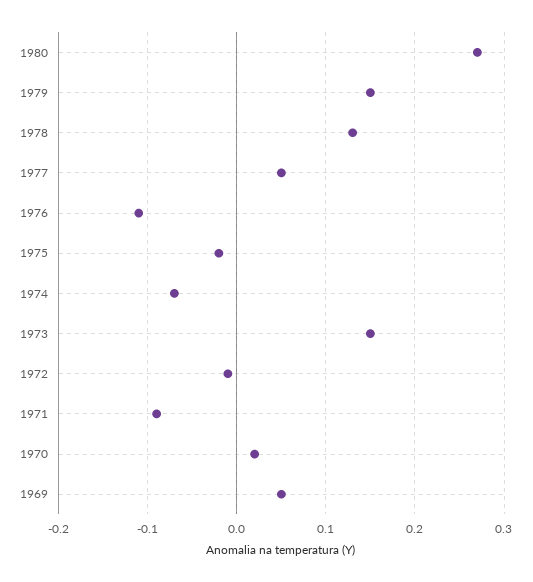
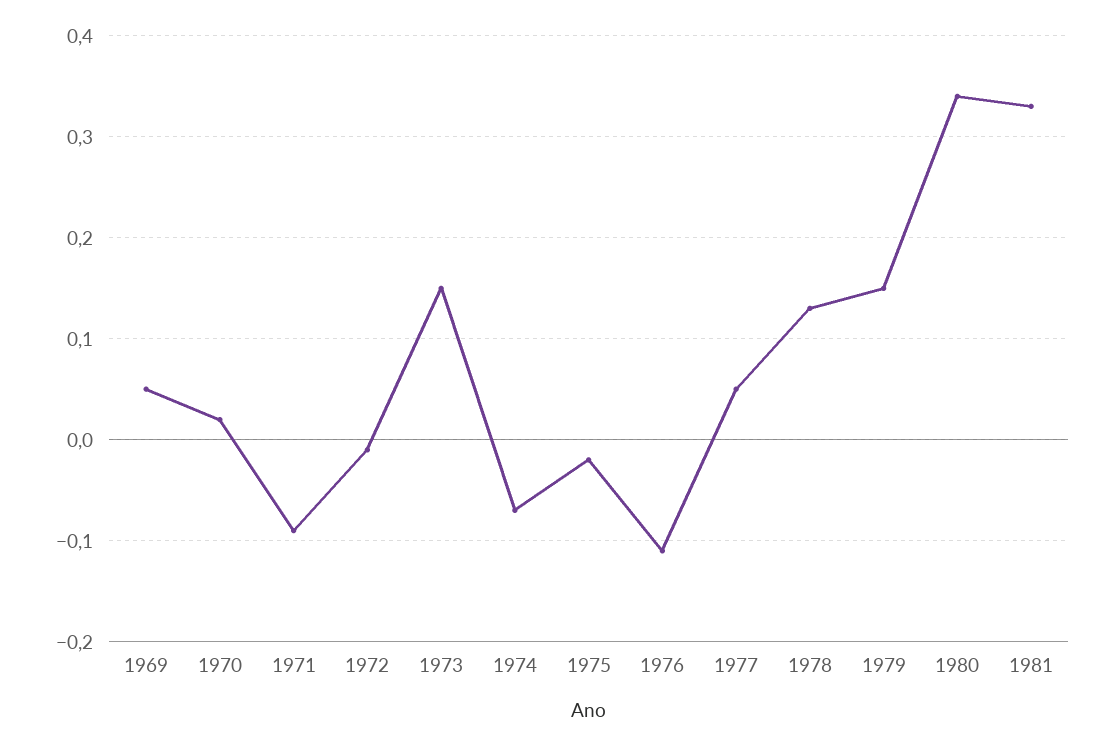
1980: 0.27 -> 0.34
1981: none -> 0.33

